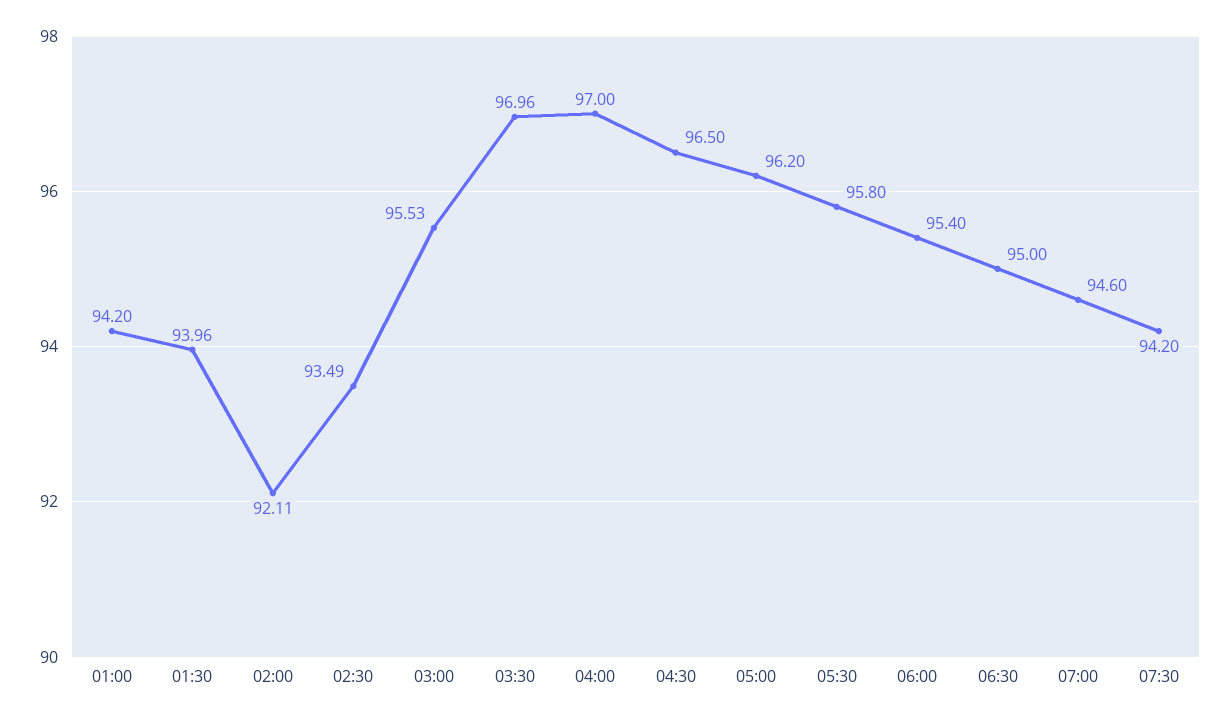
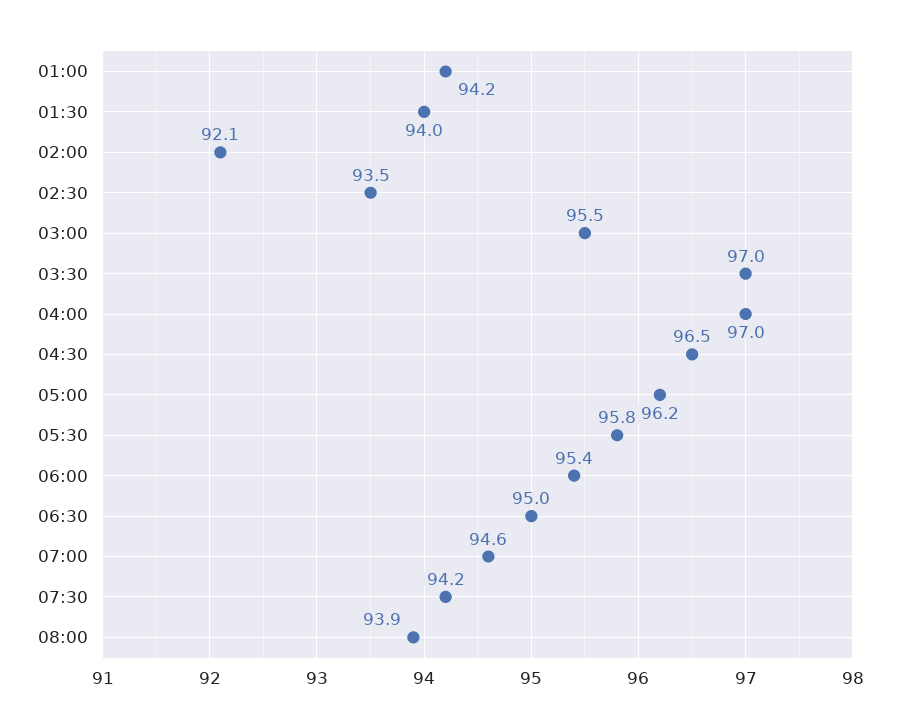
08:00: none -> 93.9

